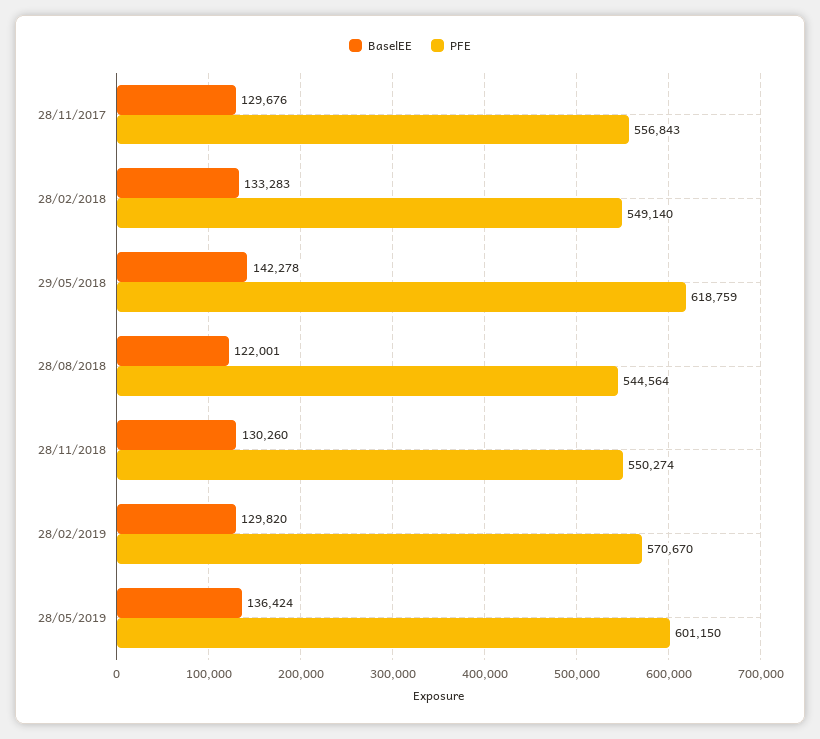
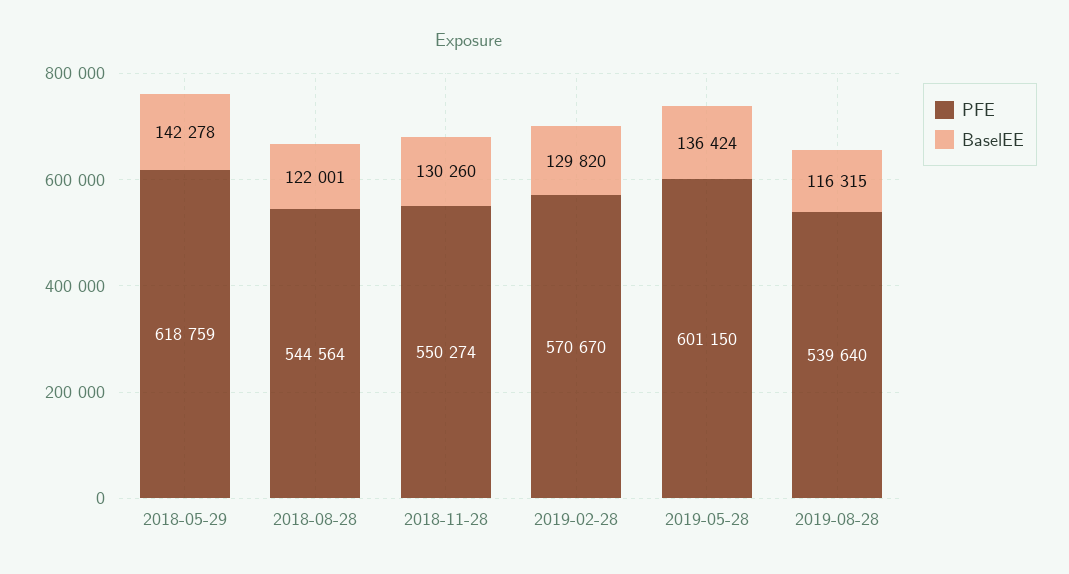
BaselEE, 28/11/2017: 129676 -> none
PFE, 28/11/2017: 556843 -> none
BaselEE, 28/02/2018: 133283 -> none
PFE, 28/02/2018: 549140 -> none
PFE, 2019-08-28: none -> 539640
BaselEE, 2019-08-28: none -> 116315

